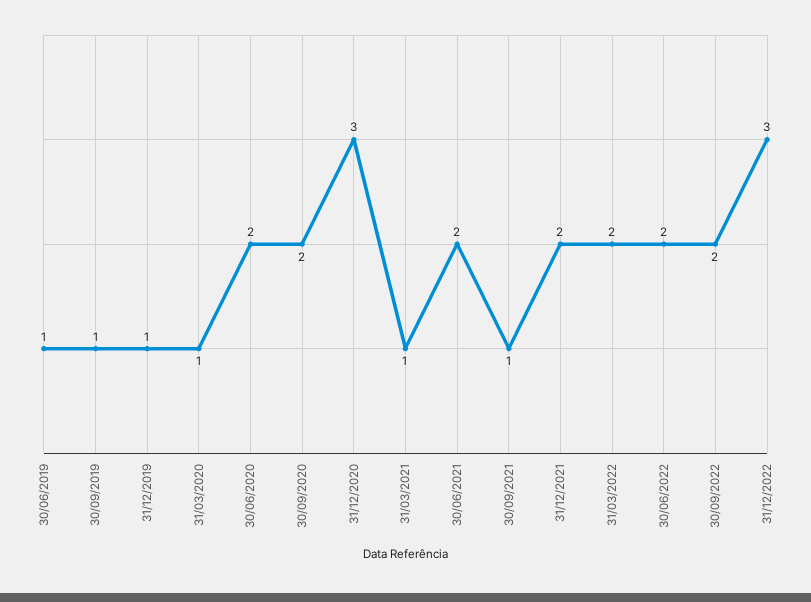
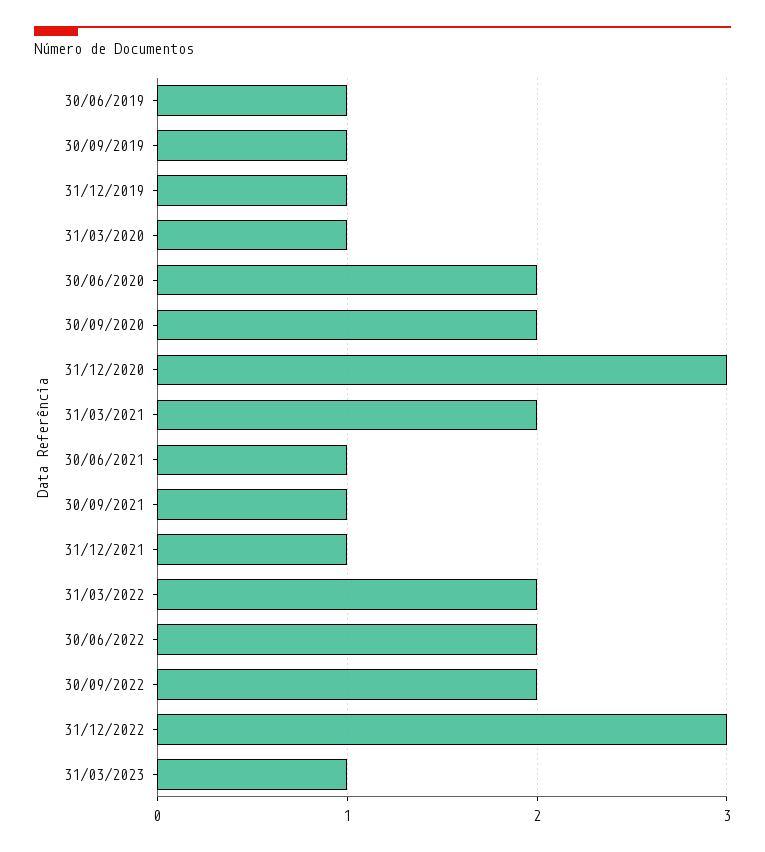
31/03/2021: 1 -> 2
30/06/2021: 2 -> 1
31/12/2021: 2 -> 1
31/03/2023: none -> 1

